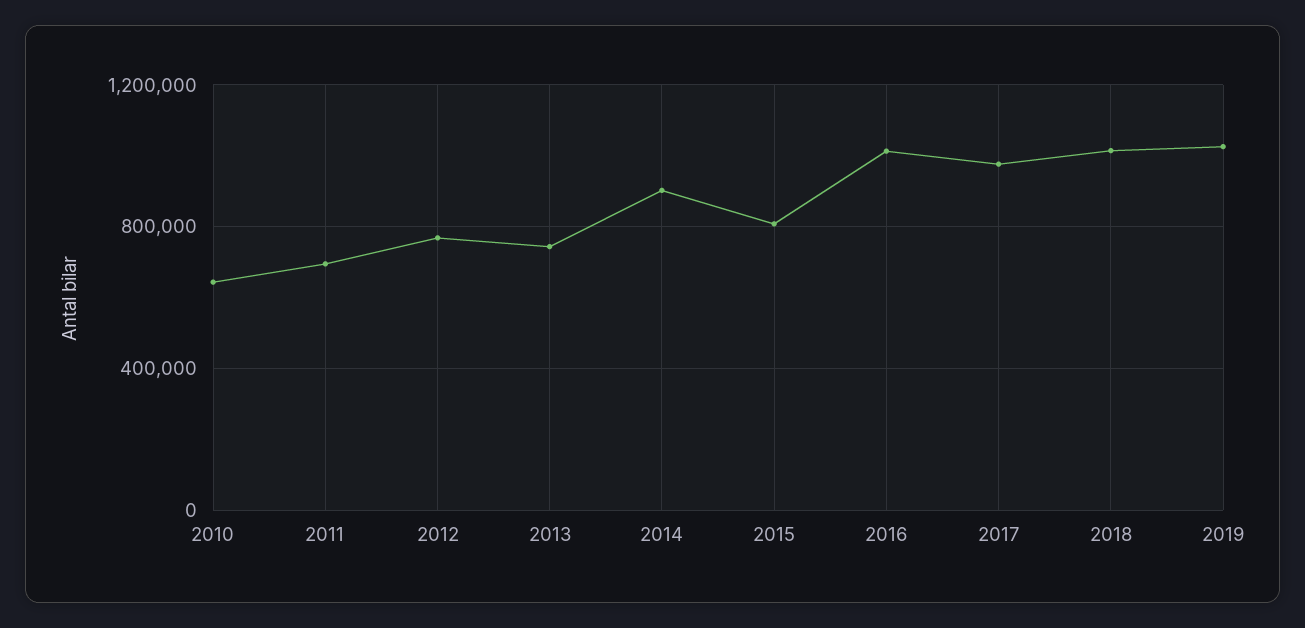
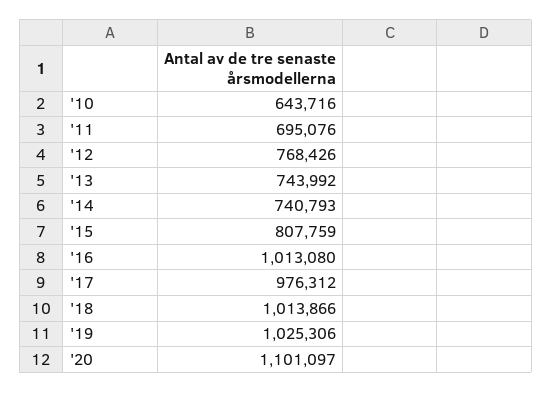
2014: 900000 -> 740793
'20: none -> 1101097

